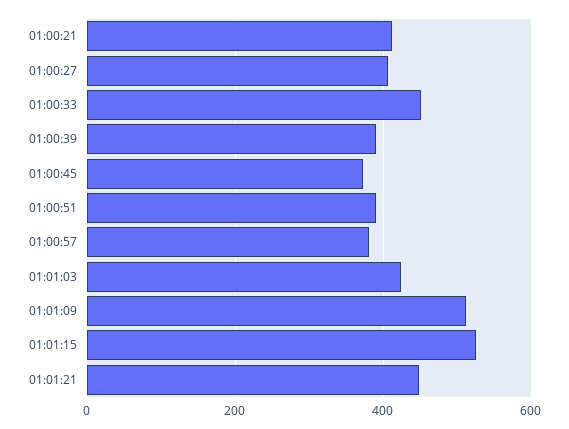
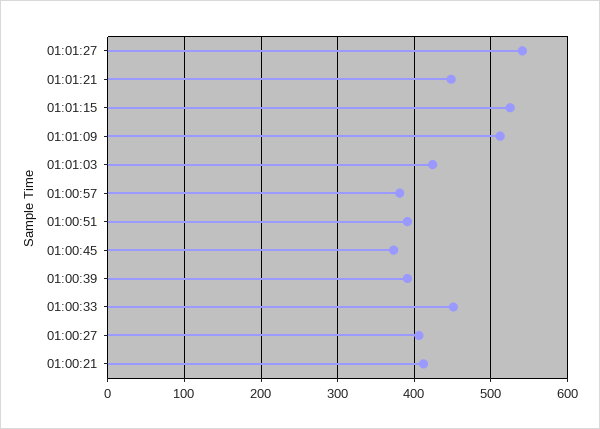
01:01:27: none -> 540

